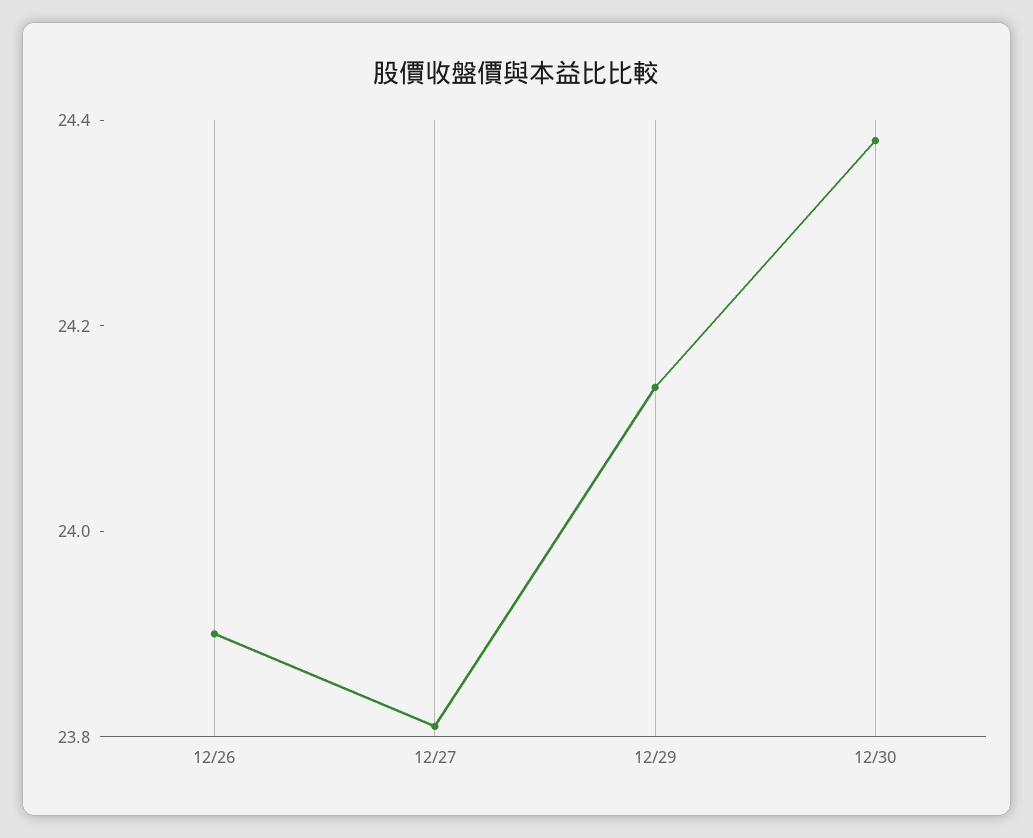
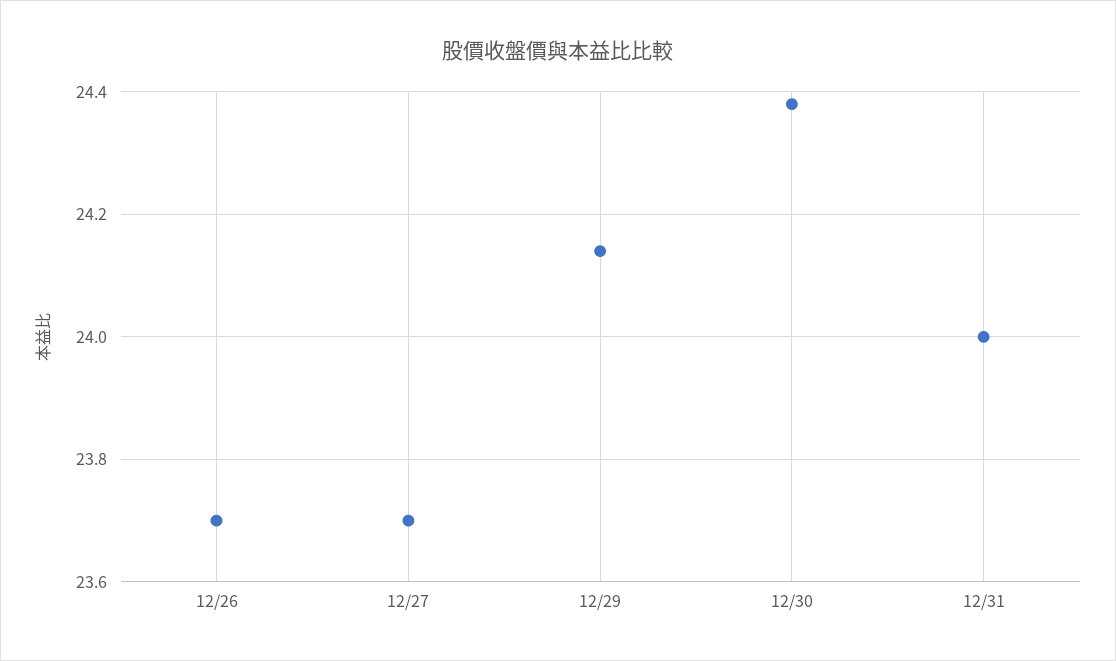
12/26: 23.9 -> 23.7
12/27: 23.8 -> 23.7
12/31: none -> 24

